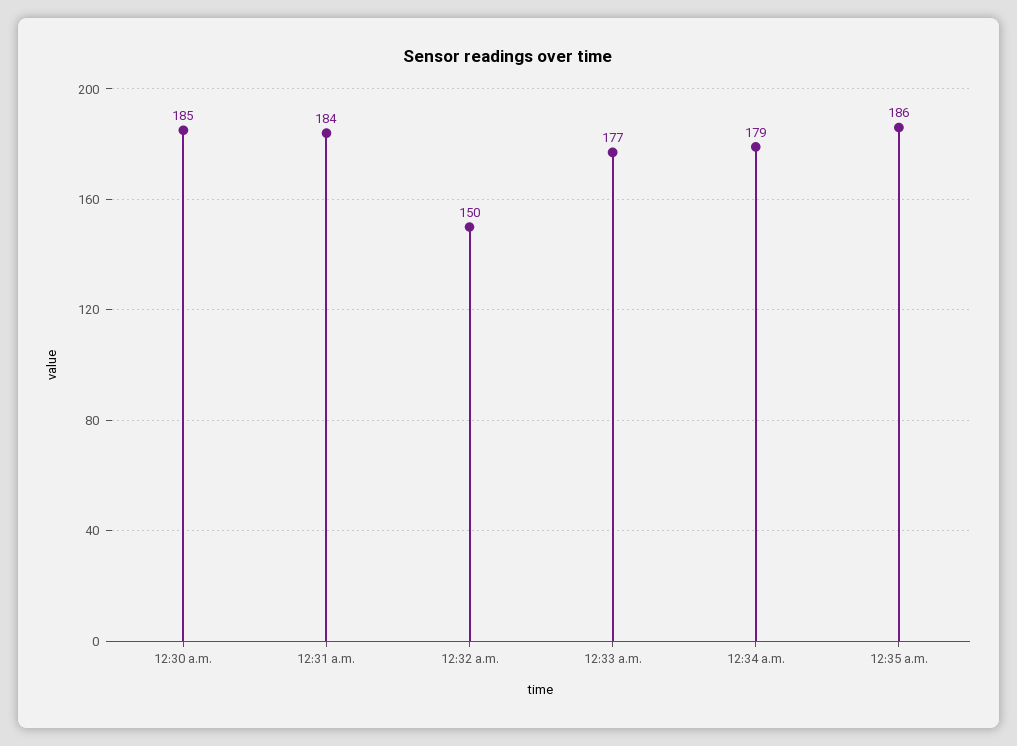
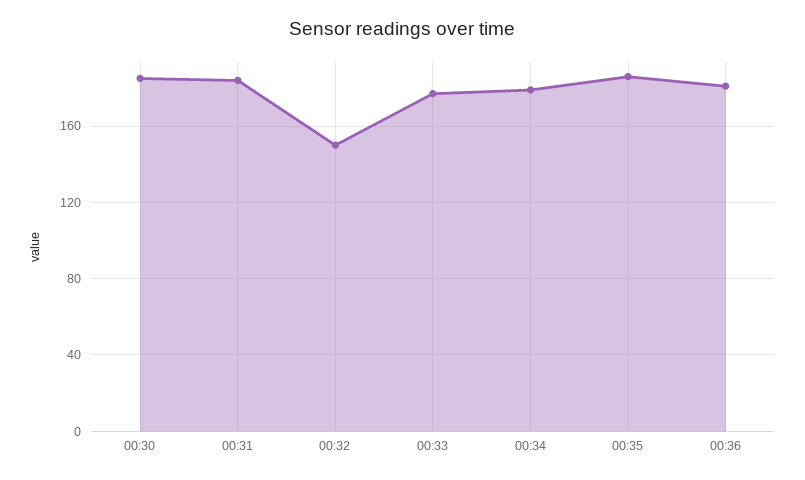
00:36: none -> 180

